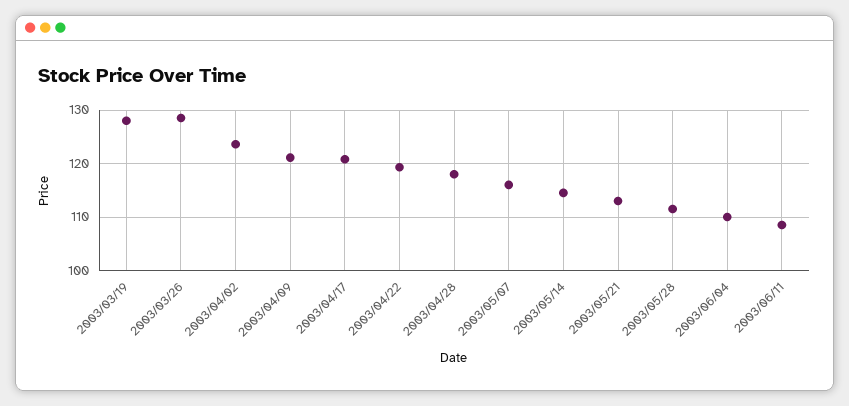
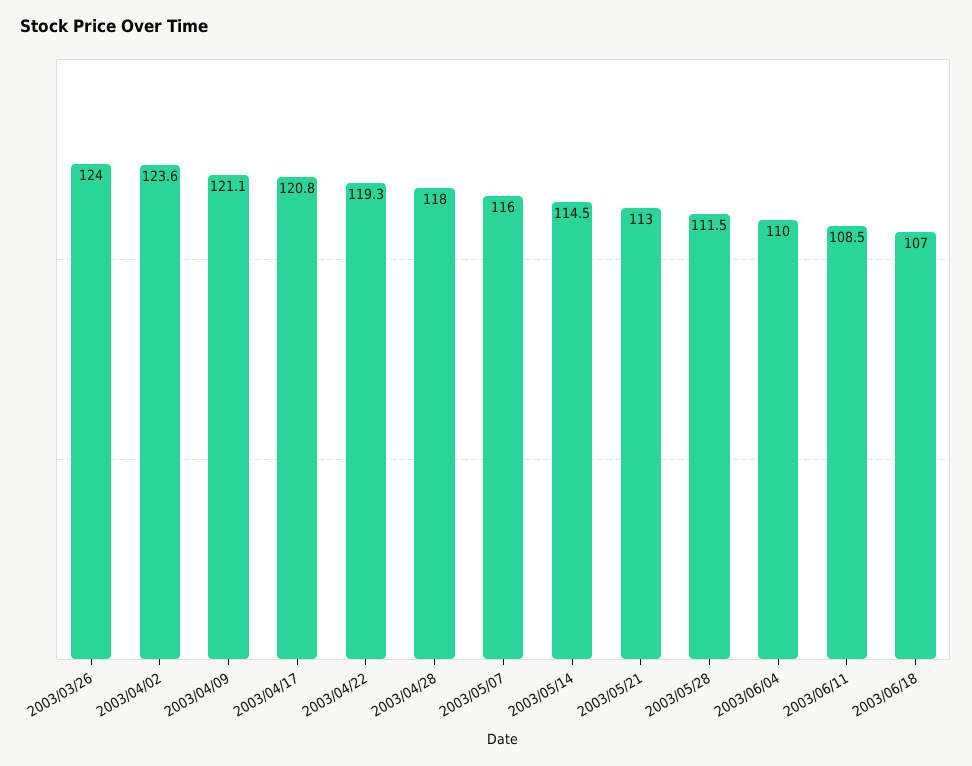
2003/03/19: 128 -> none
2003/03/26: 128 -> 124
2003/06/18: none -> 107

